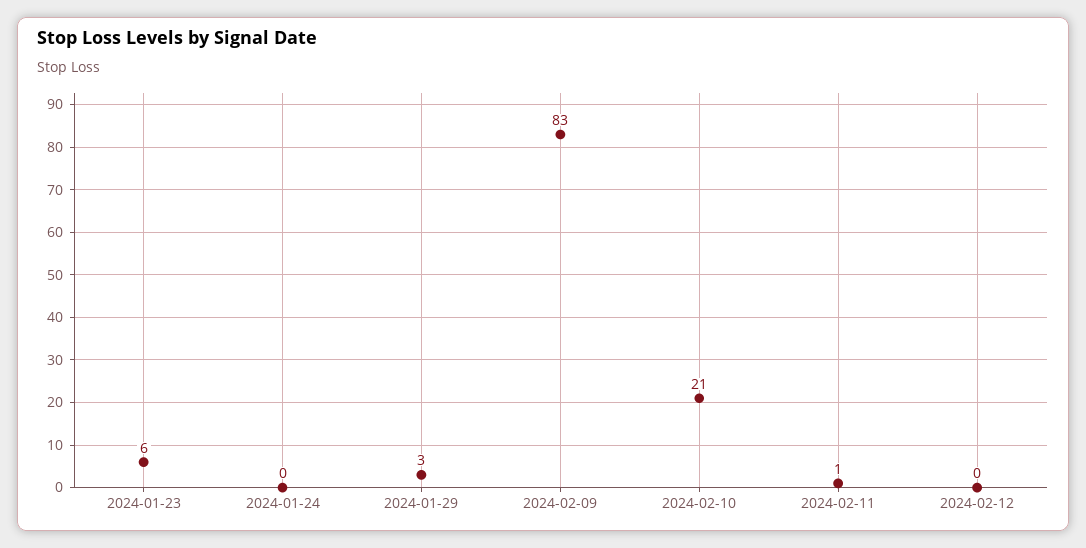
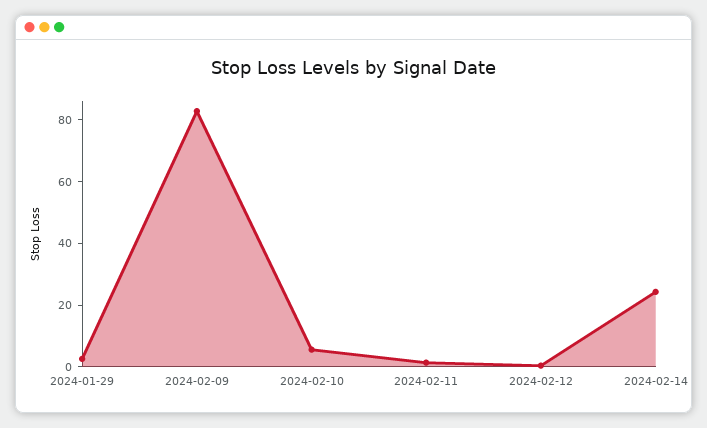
2024-01-23: 6 -> none
2024-01-24: 0 -> none
2024-02-10: 21 -> 5
2024-02-14: none -> 25

